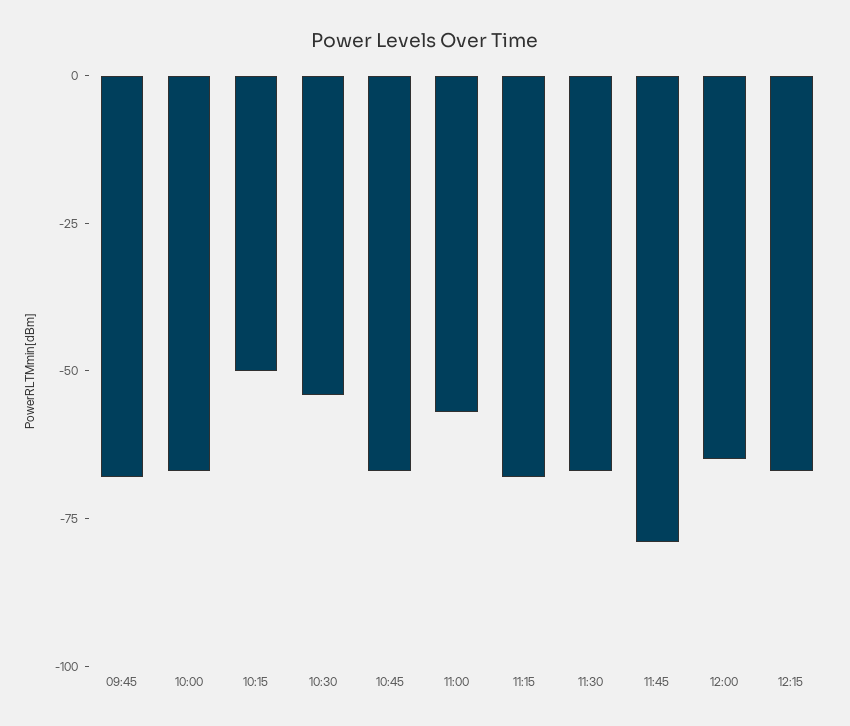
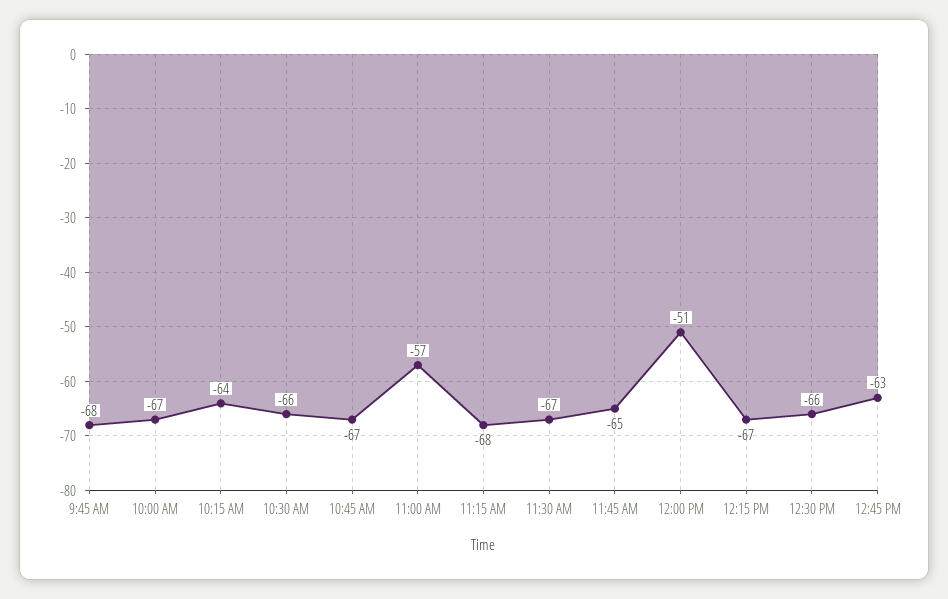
10:15: -50 -> -64
10:30: -55 -> -66
11:45: -80 -> -65
12:00: -65 -> -51
12:30 PM: none -> -66
12:45 PM: none -> -63

